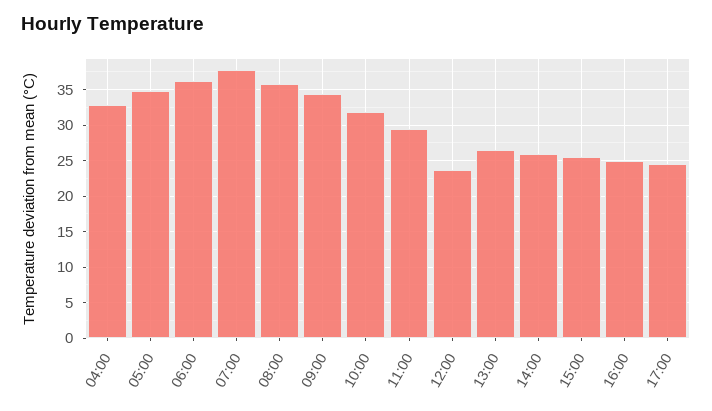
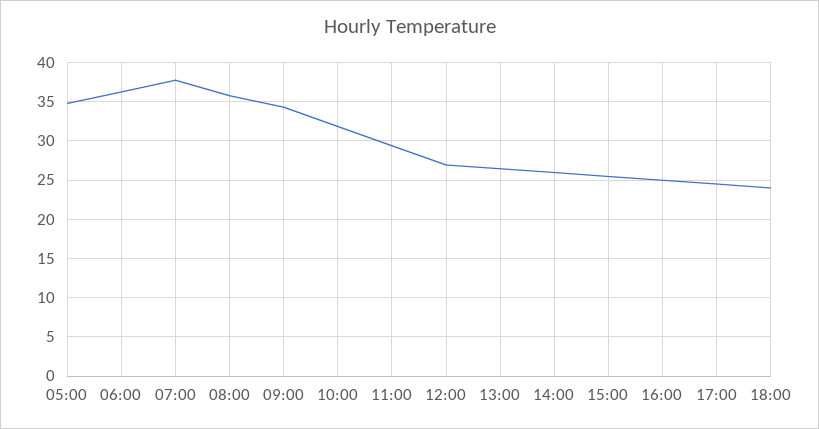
04:00: 33 -> none
12:00: 24 -> 27
18:00: none -> 24

